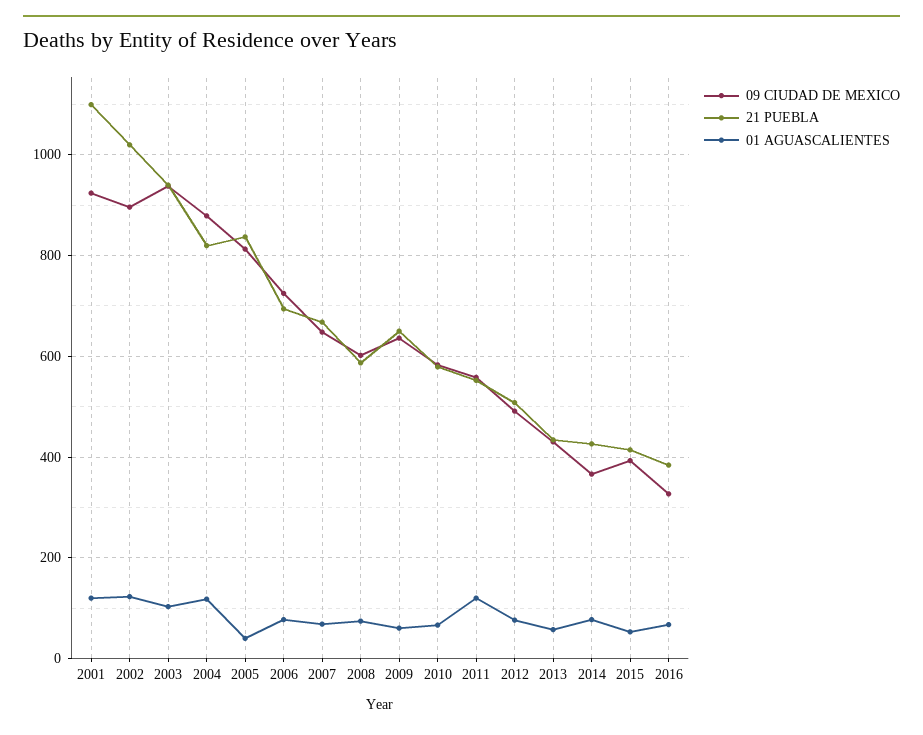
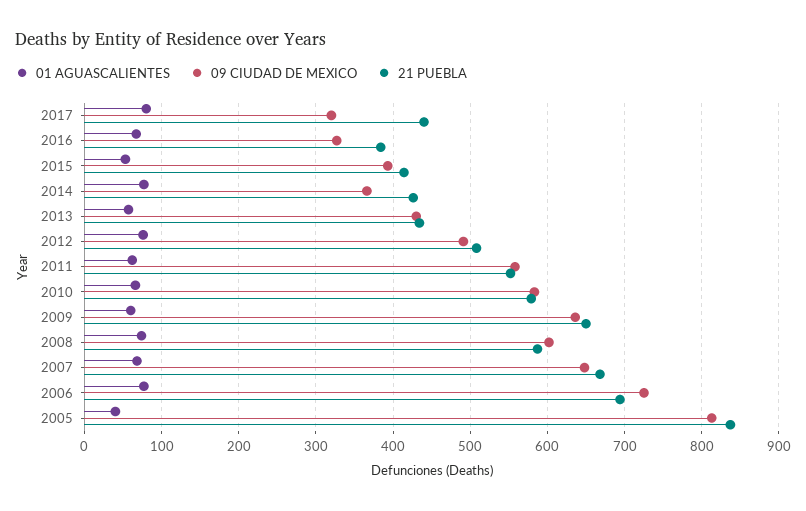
09 CIUDAD DE MEXICO, 2001: 920 -> none
21 PUEBLA, 2001: 1100 -> none
01 AGUASCALIENTES, 2001: 120 -> none
09 CIUDAD DE MEXICO, 2002: 900 -> none
21 PUEBLA, 2002: 1020 -> none
01 AGUASCALIENTES, 2002: 120 -> none
09 CIUDAD DE MEXICO, 2003: 940 -> none
21 PUEBLA, 2003: 940 -> none
01 AGUASCALIENTES, 2003: 100 -> none
09 CIUDAD DE MEXICO, 2004: 880 -> none
21 PUEBLA, 2004: 820 -> none
01 AGUASCALIENTES, 2004: 120 -> none
01 AGUASCALIENTES, 2011: 120 -> 60
01 AGUASCALIENTES, 2017: none -> 80
09 CIUDAD DE MEXICO, 2017: none -> 320
21 PUEBLA, 2017: none -> 440

